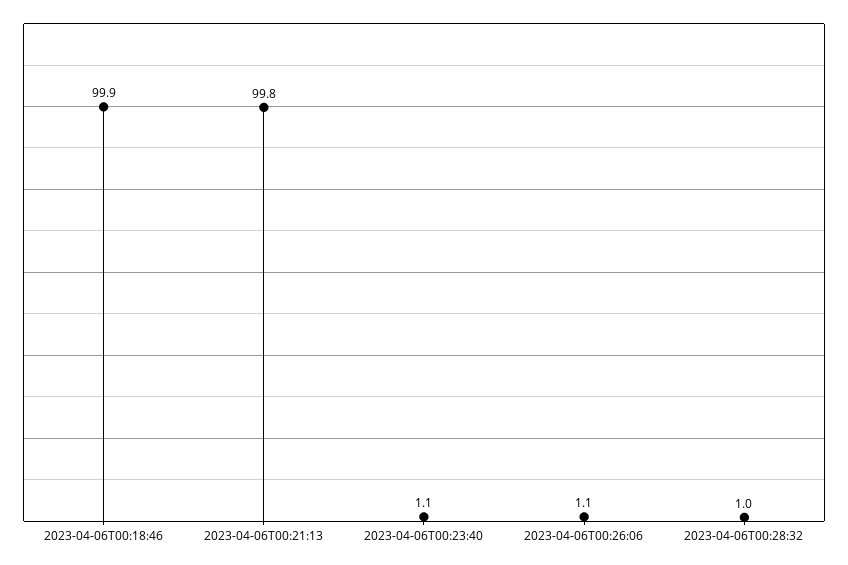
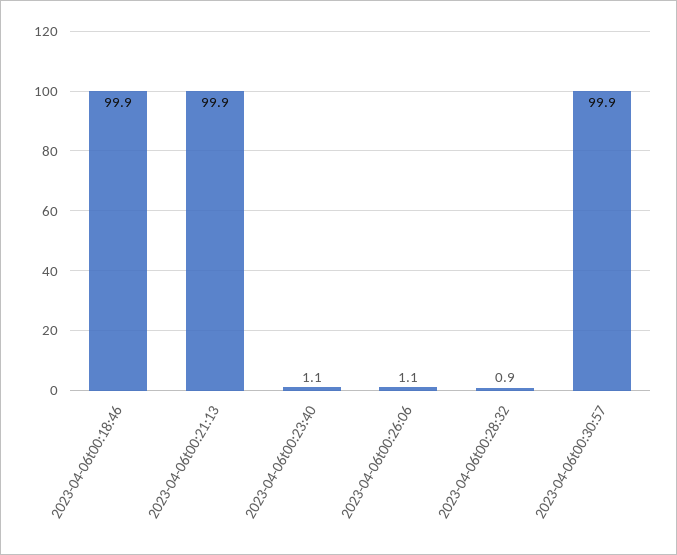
2023-04-06T00:21:13: 99.8 -> 99.9
2023-04-06T00:28:32: 1 -> 0.9
2023-04-06t00:30:57: none -> 99.9

